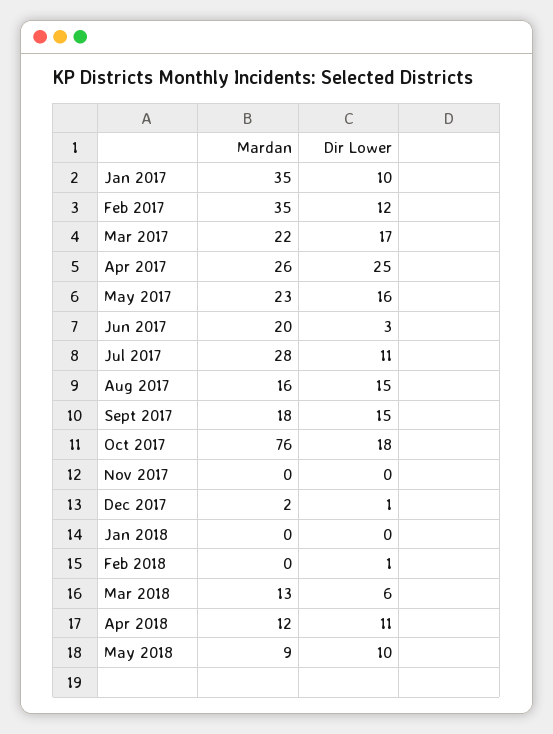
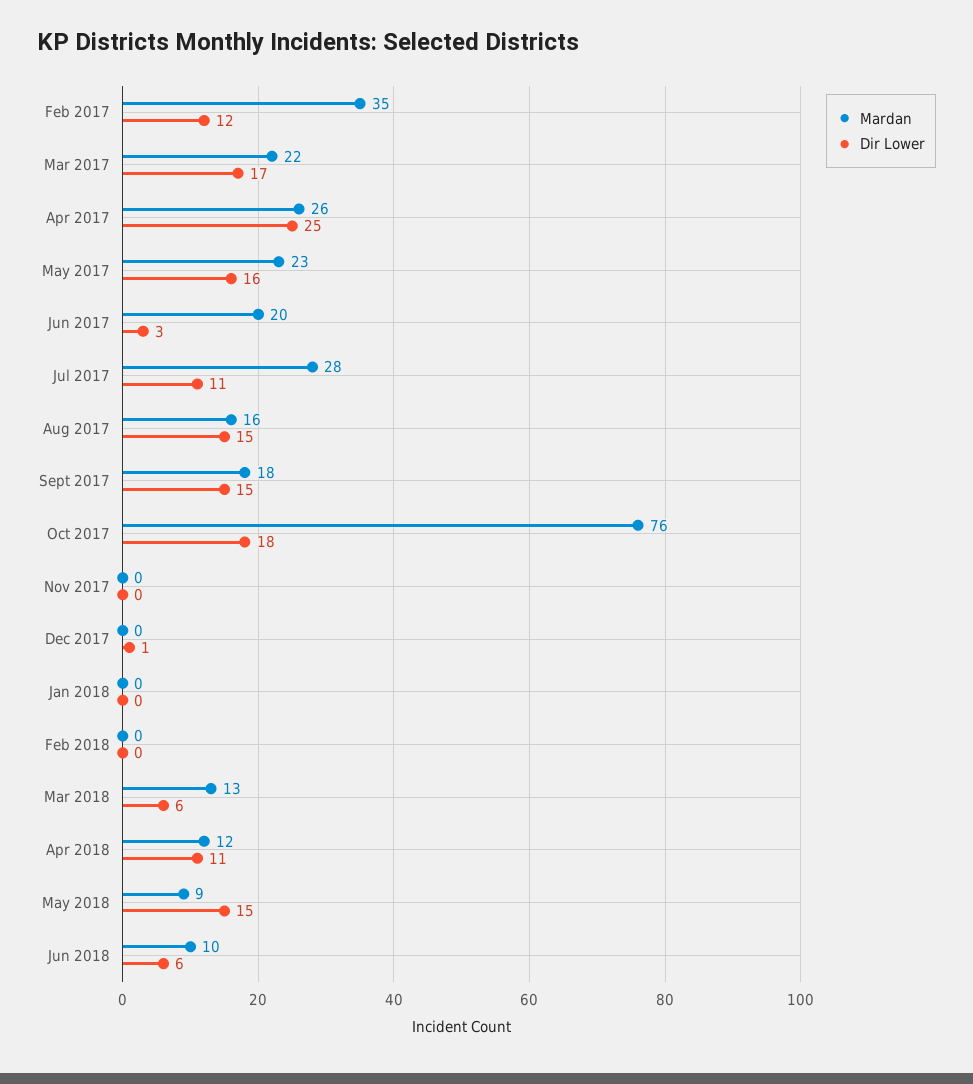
Mardan, Jan 2017: 35 -> none
Dir Lower, Jan 2017: 10 -> none
Mardan, Dec 2017: 2 -> 0
Dir Lower, Feb 2018: 1 -> 0
Dir Lower, May 2018: 10 -> 15
Mardan, Jun 2018: none -> 10
Dir Lower, Jun 2018: none -> 6

